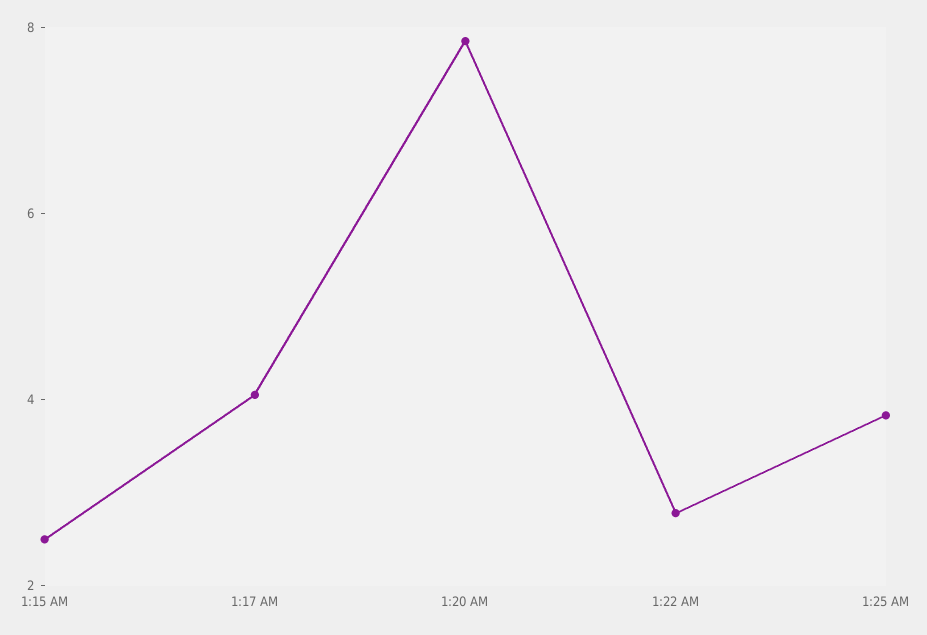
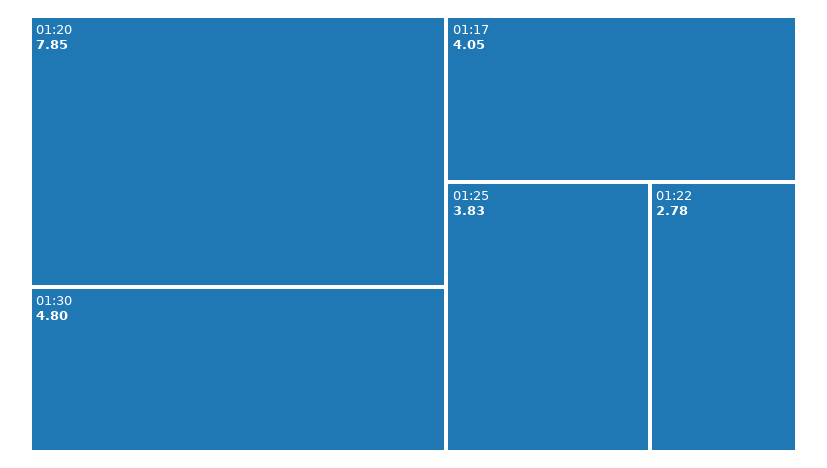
1:15 AM: 2.5 -> none
01:30: none -> 4.8

